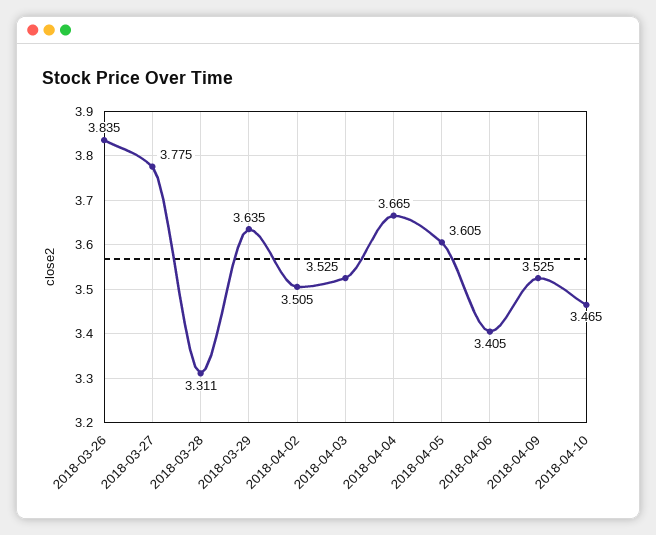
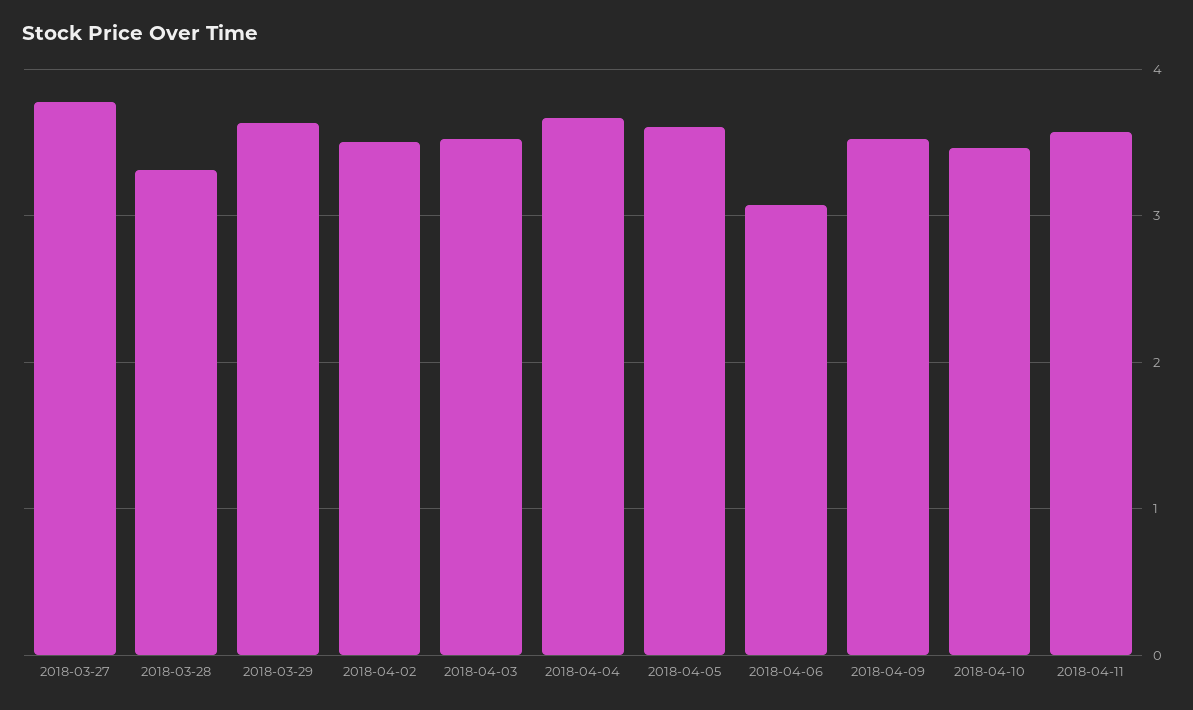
2018-03-26: 3.835 -> none
2018-04-06: 3.405 -> 3.1
2018-04-11: none -> 3.6

